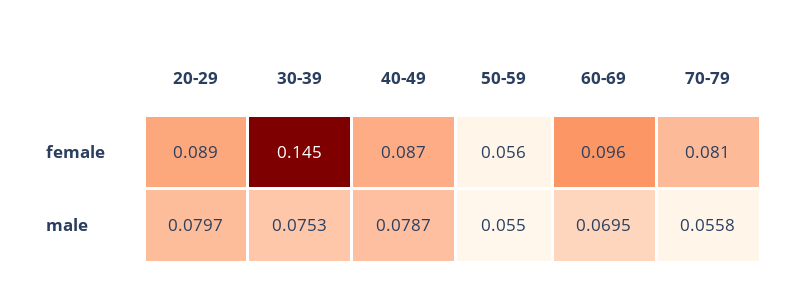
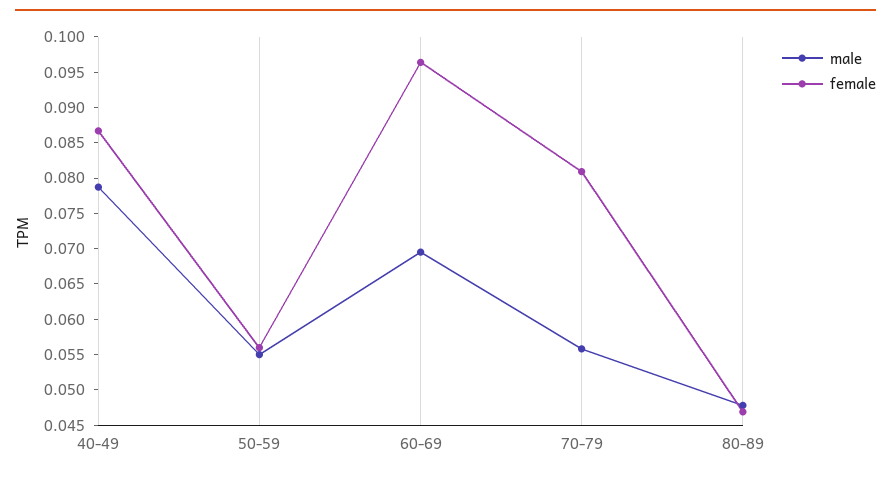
female, 20-29: 0.089 -> none
female, 30-39: 0.145 -> none
male, 20-29: 0.0797 -> none
male, 30-39: 0.0753 -> none
male, 80-89: none -> 0.0475
female, 80-89: none -> 0.0475

